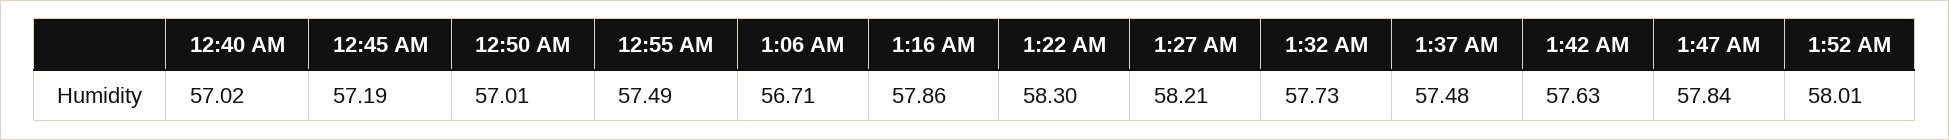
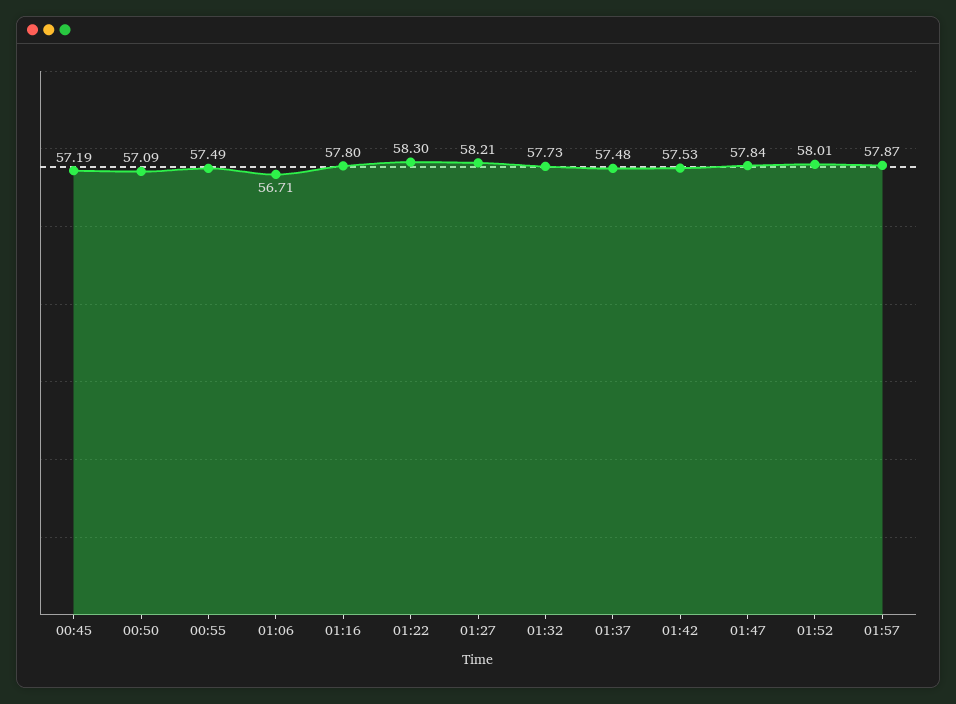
12:40 AM: 57.02 -> none
12:50 AM: 57.01 -> 57.09
1:16 AM: 57.86 -> 57.8
1:42 AM: 57.63 -> 57.53
01:57: none -> 57.87

